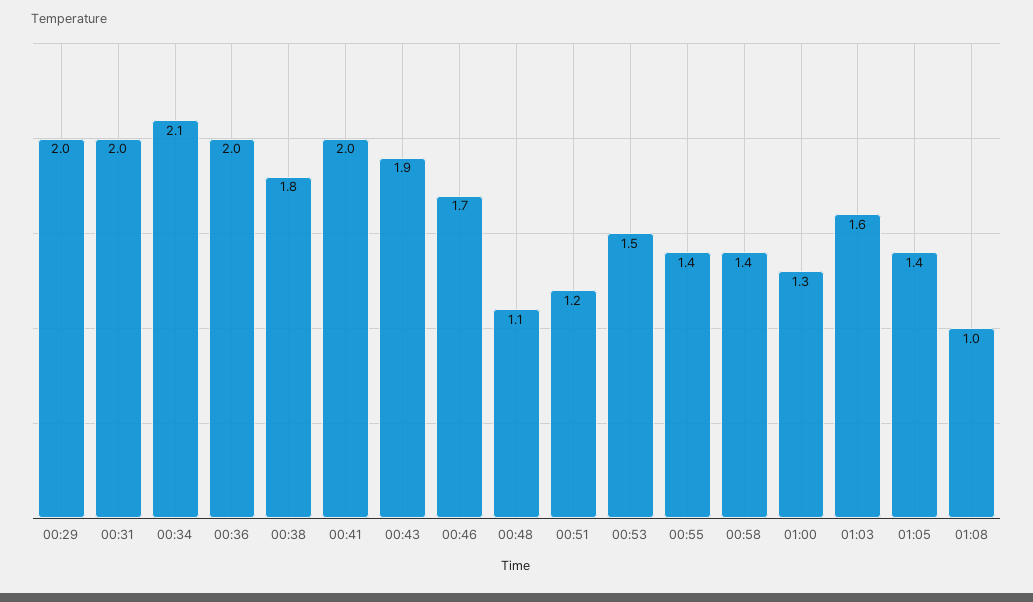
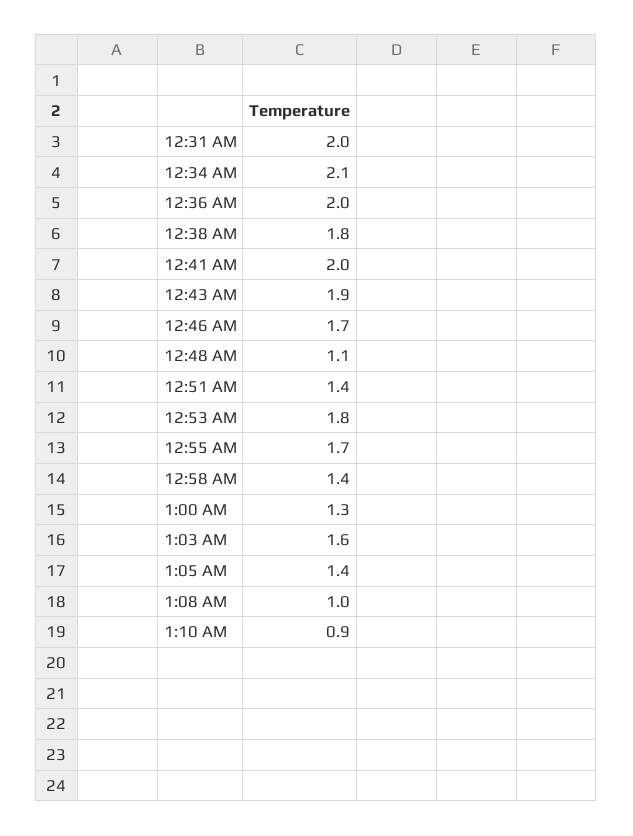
00:29: 2 -> none
00:51: 1.2 -> 1.4
00:53: 1.5 -> 1.8
00:55: 1.4 -> 1.7
1:10 AM: none -> 0.9

